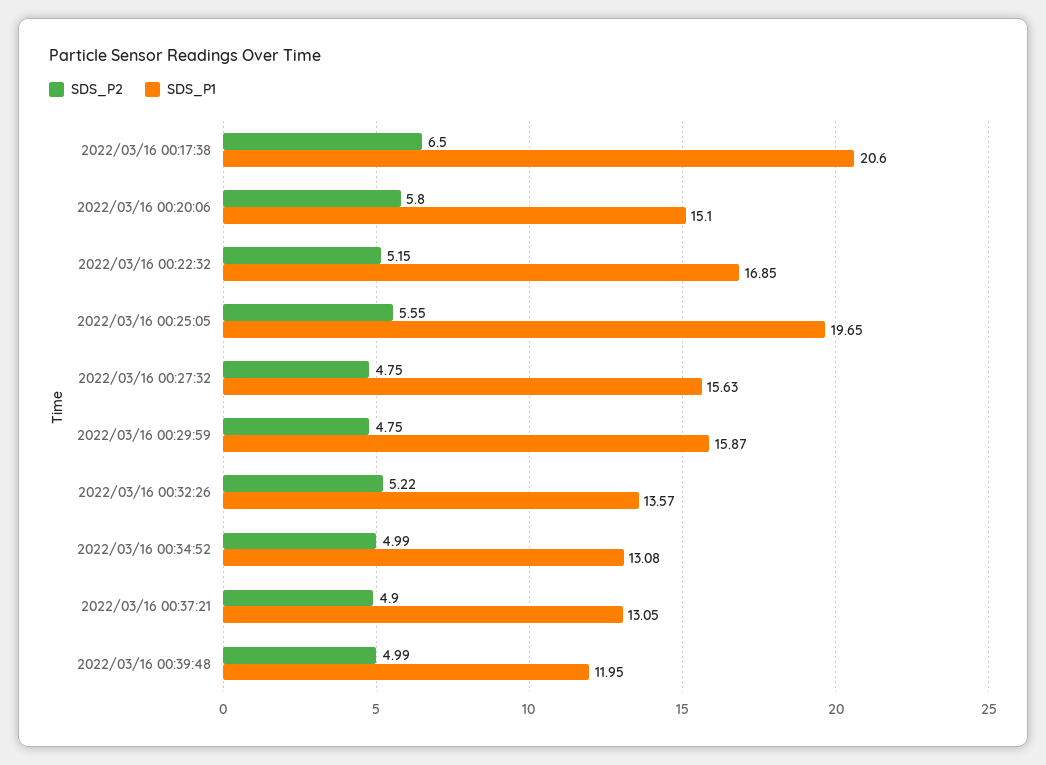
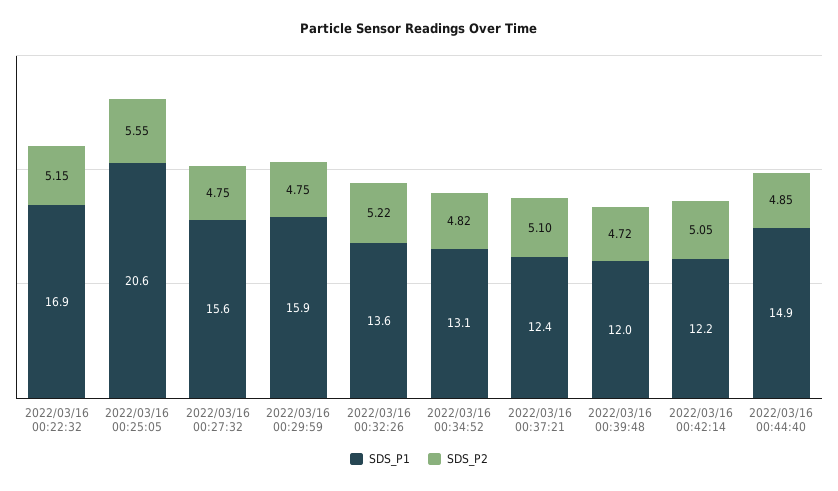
SDS_P2, 2022/03/16 00:17:38: 6.5 -> none
SDS_P1, 2022/03/16 00:17:38: 20.6 -> none
SDS_P2, 2022/03/16 00:20:06: 5.8 -> none
SDS_P1, 2022/03/16 00:20:06: 15.1 -> none
SDS_P1, 2022/03/16 00:25:05: 19.65 -> 20.6
SDS_P2, 2022/03/16 00:34:52: 4.99 -> 4.82
SDS_P2, 2022/03/16 00:37:21: 4.9 -> 5.1
SDS_P1, 2022/03/16 00:37:21: 13.05 -> 12.4
SDS_P2, 2022/03/16 00:39:48: 4.99 -> 4.72
SDS_P1, 2022/03/16 00:42:14: none -> 12.2
SDS_P2, 2022/03/16 00:42:14: none -> 5.05
SDS_P1, 2022/03/16 00:44:40: none -> 14.9
SDS_P2, 2022/03/16 00:44:40: none -> 4.85

